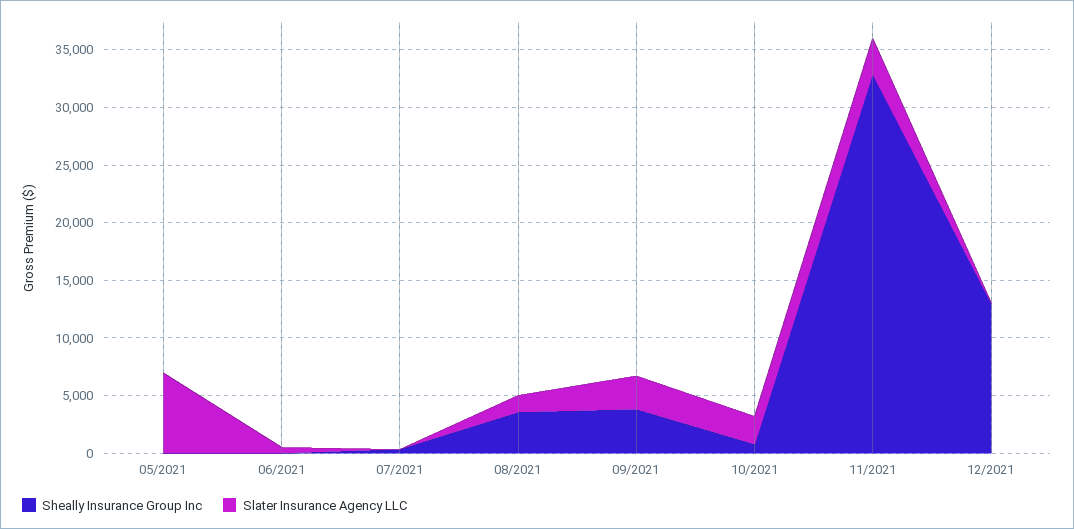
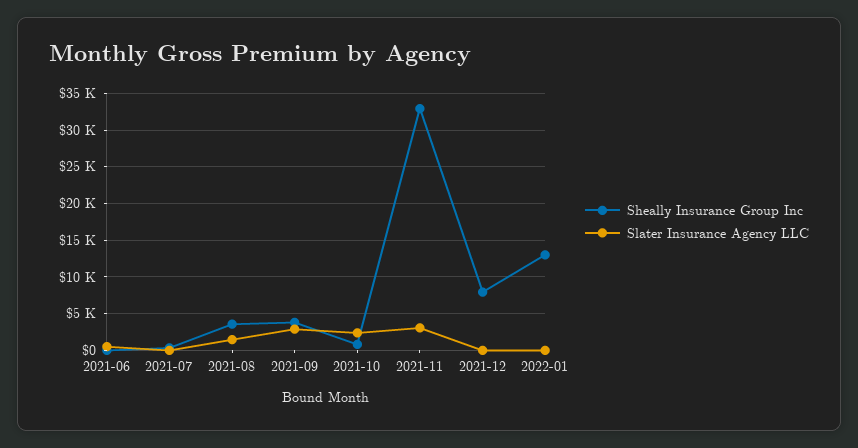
Sheally Insurance Group Inc, 05/2021: 0 -> none
Slater Insurance Agency LLC, 05/2021: 7000 -> none
Sheally Insurance Group Inc, 12/2021: 13000 -> 8000
Sheally Insurance Group Inc, 2022-01: none -> 13000
Slater Insurance Agency LLC, 2022-01: none -> 0

